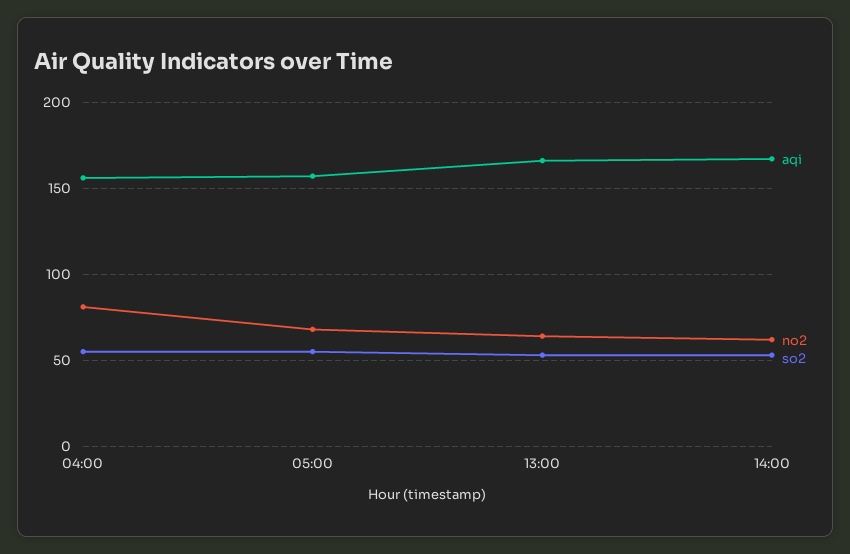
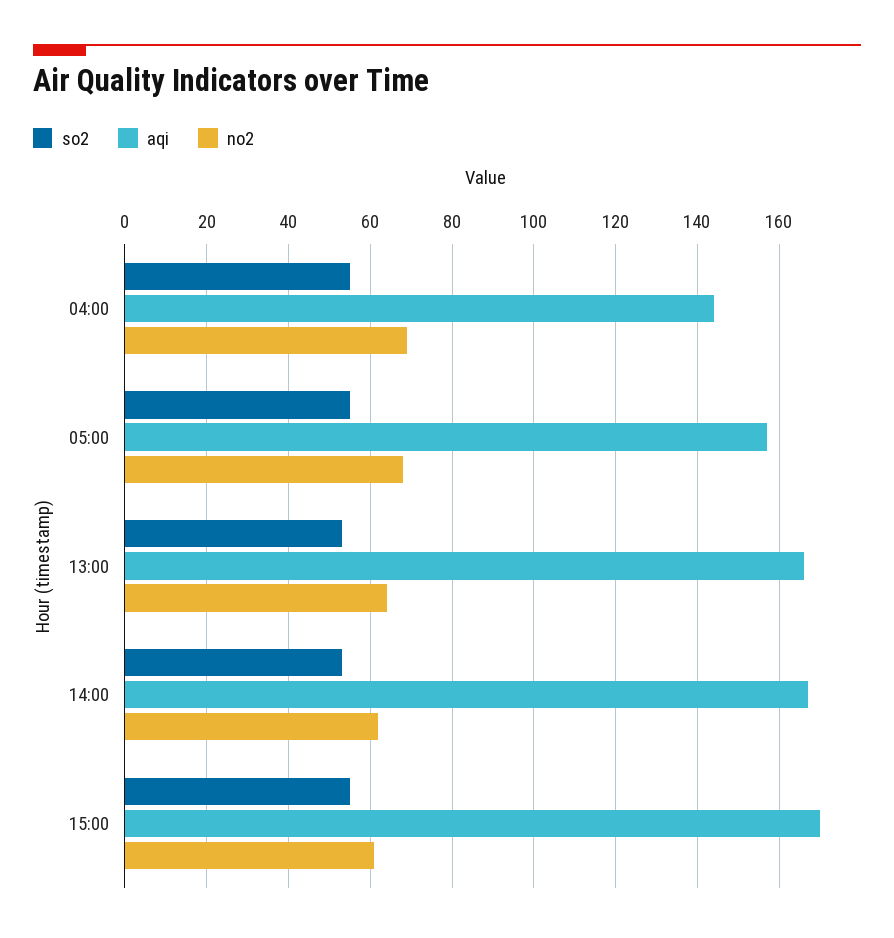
aqi, 04:00: 155 -> 145
no2, 04:00: 80 -> 70
so2, 15:00: none -> 55
aqi, 15:00: none -> 170
no2, 15:00: none -> 60

